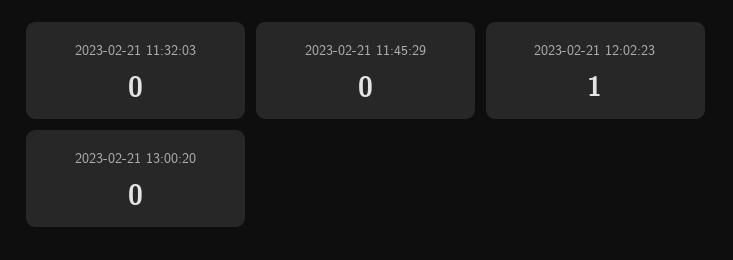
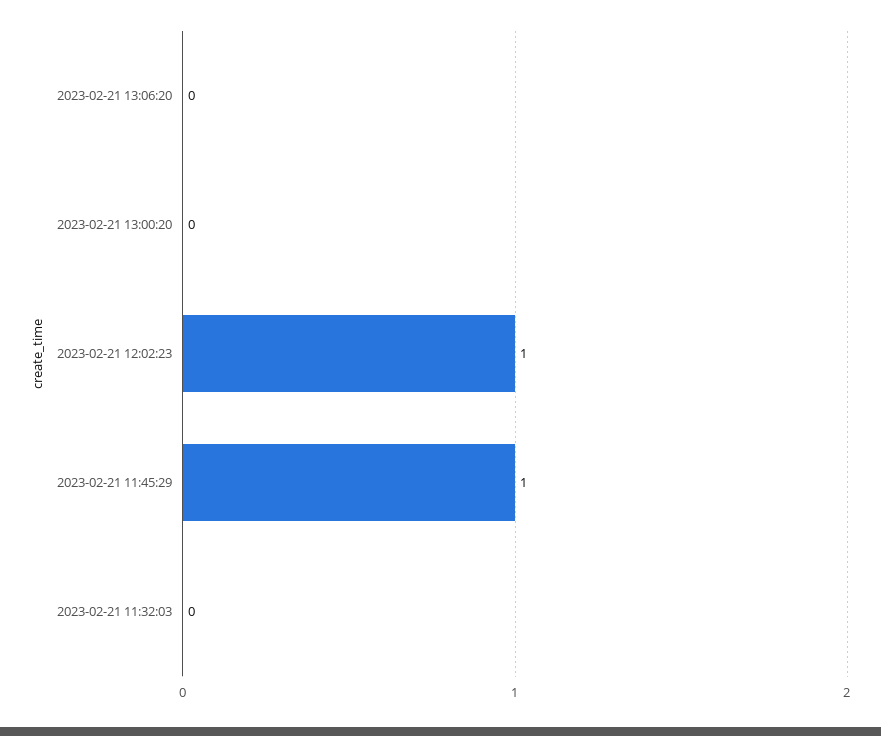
2023-02-21 11:45:29: 0 -> 1
2023-02-21 13:06:20: none -> 0

